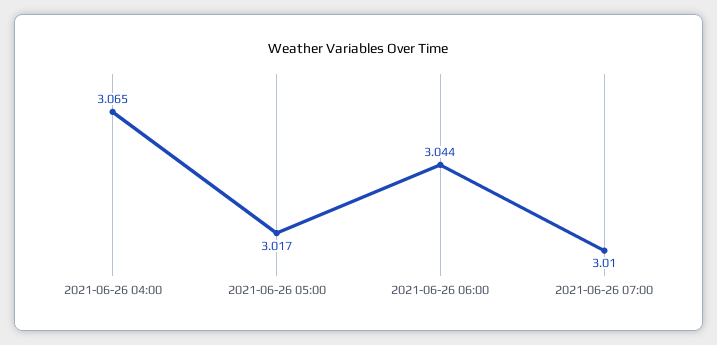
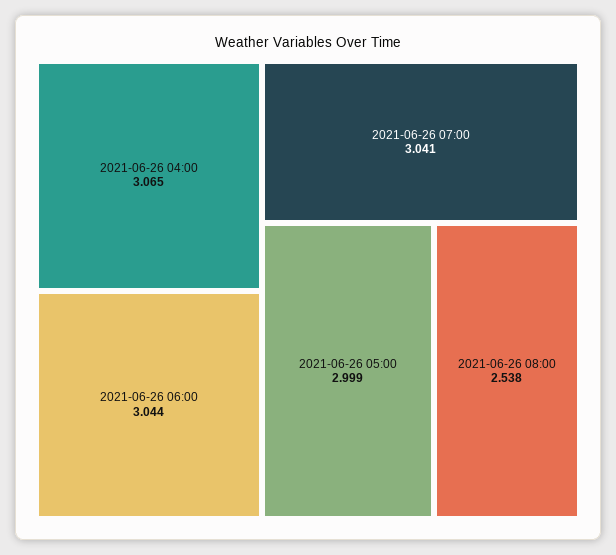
2021-06-26 05:00: 3.017 -> 2.999
2021-06-26 07:00: 3.01 -> 3.041
2021-06-26 08:00: none -> 2.538

